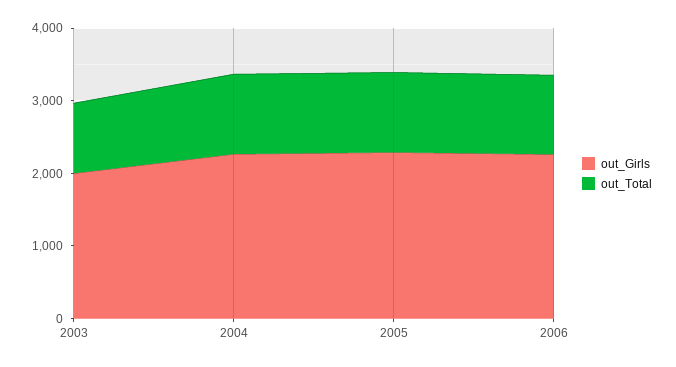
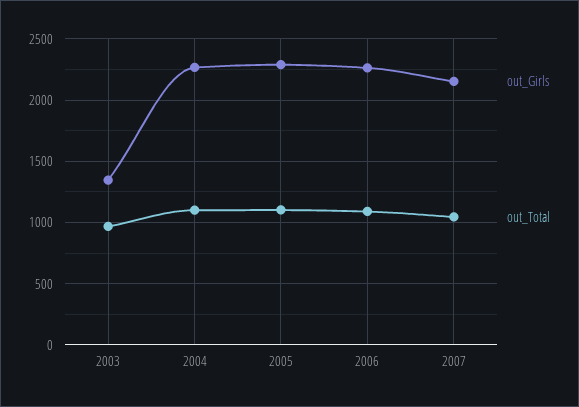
out_Girls, 2003: 2000 -> 1350
out_Girls, 2007: none -> 2150
out_Total, 2007: none -> 1050

